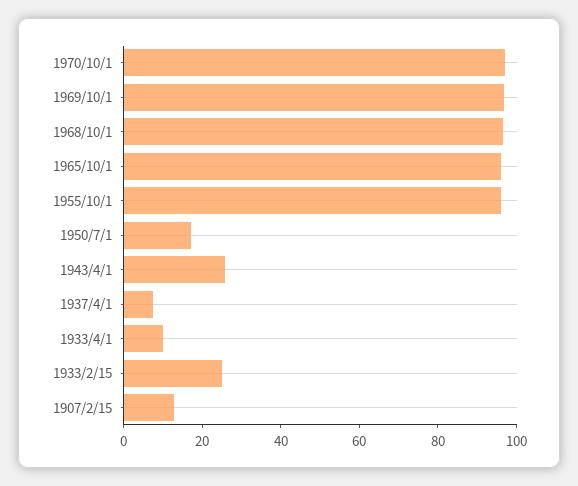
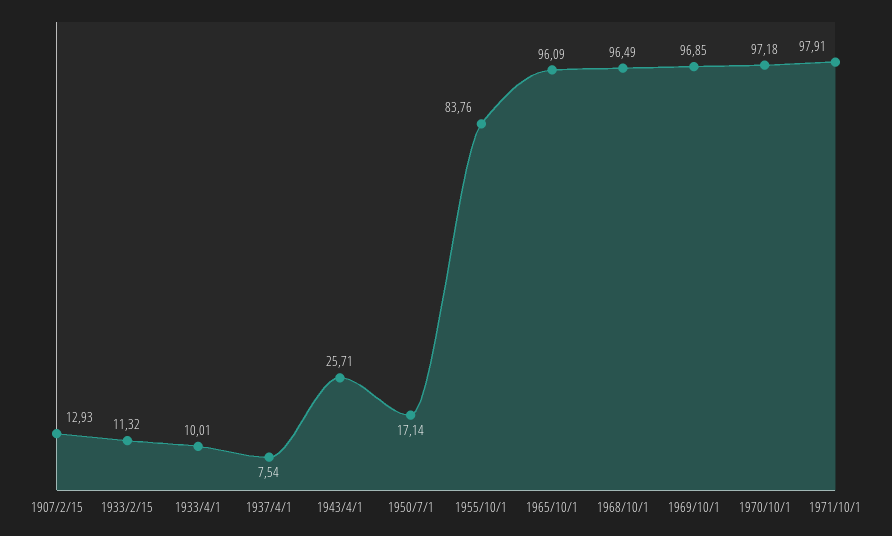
1955/10/1: 95 -> 83.76
1933/2/15: 25 -> 11.32
1971/10/1: none -> 97.91

